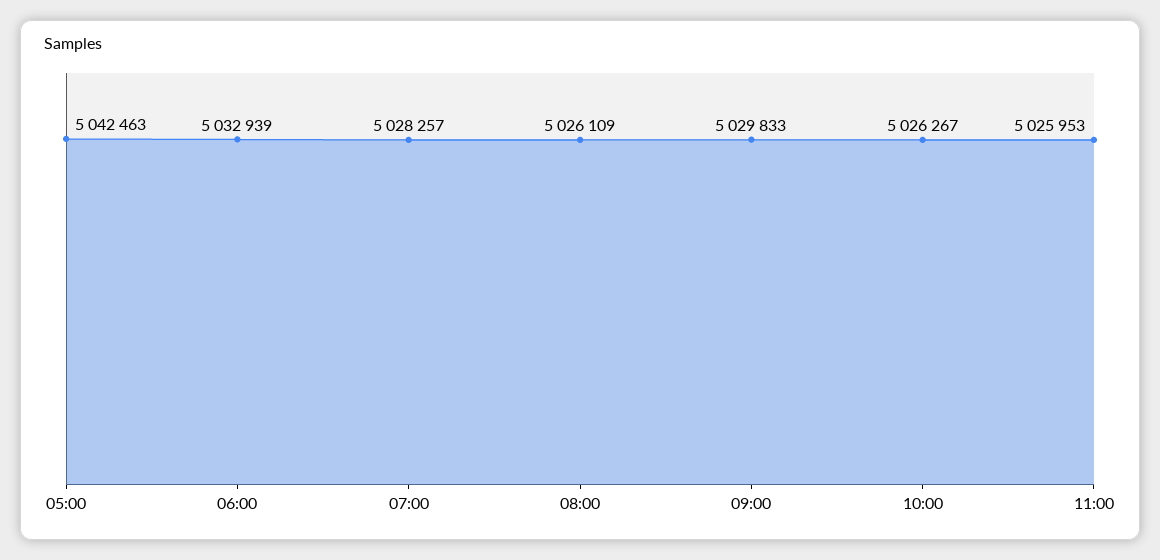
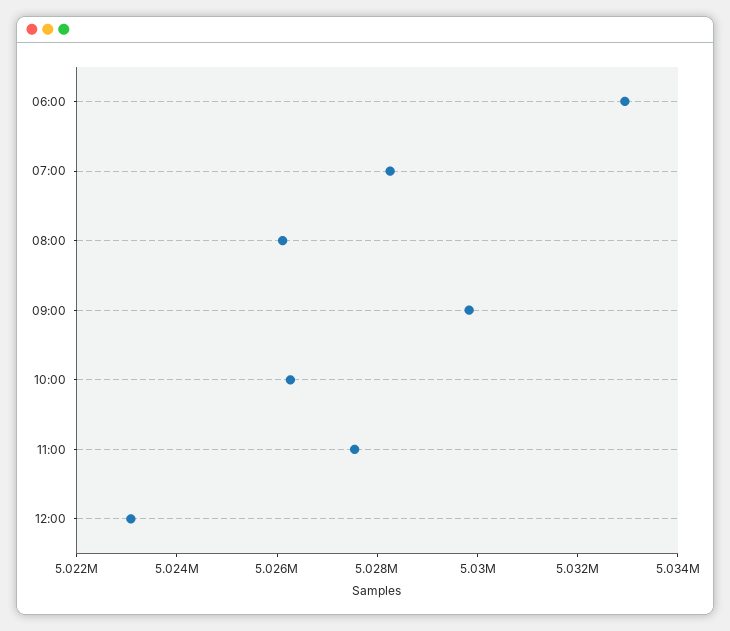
05:00: 5042463 -> none
11:00: 5025953 -> 5027500
12:00: none -> 5023000

